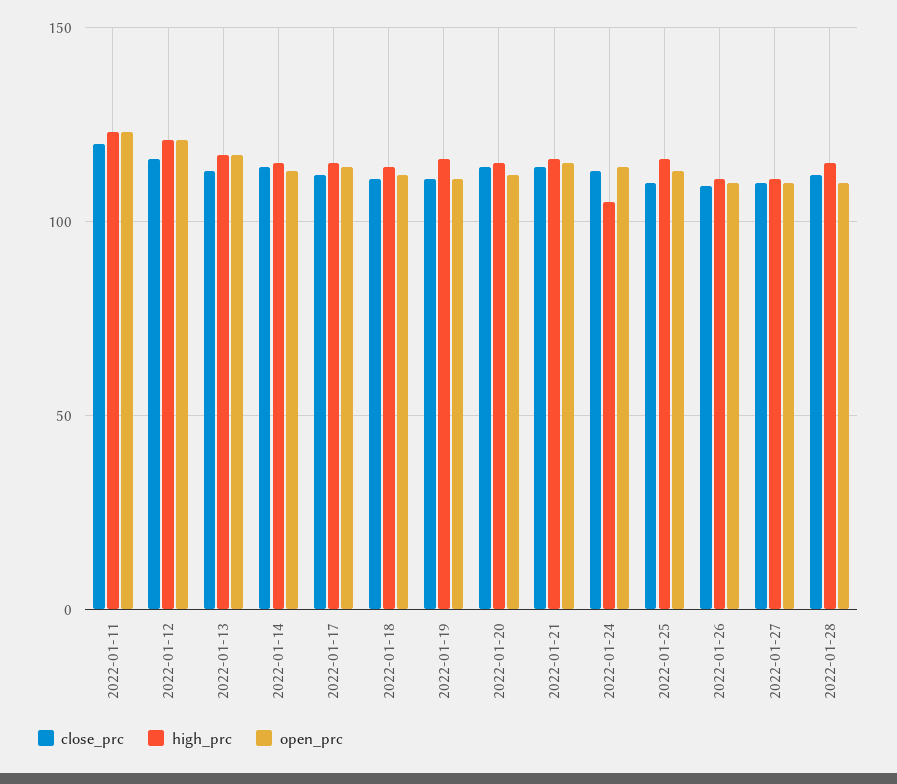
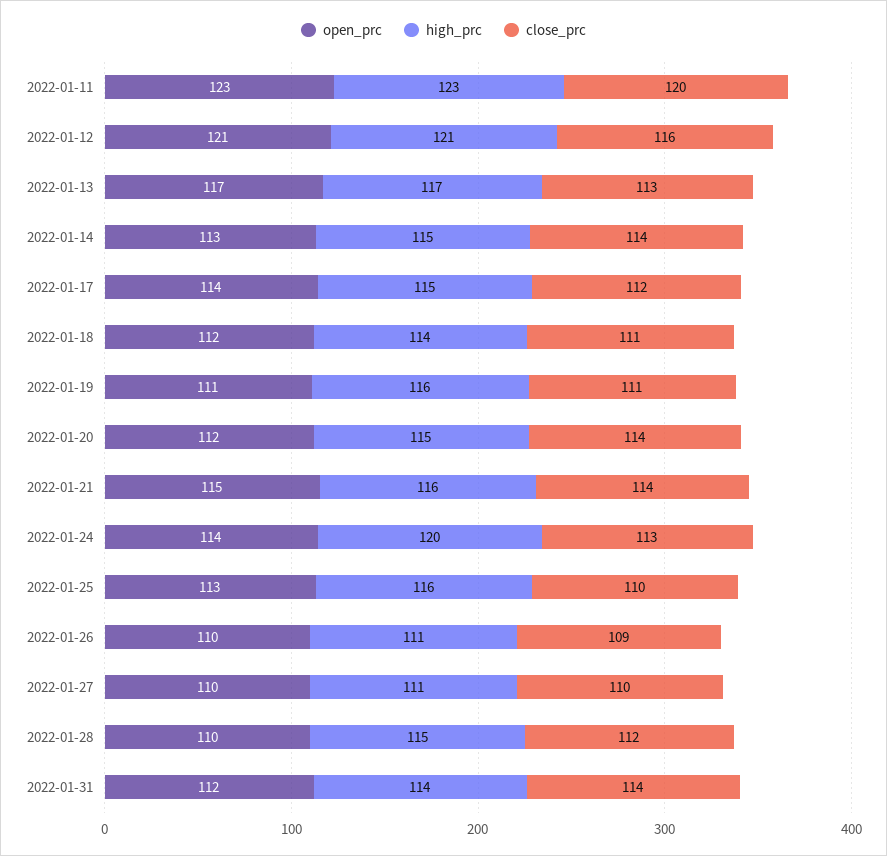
high_prc, 2022-01-24: 105 -> 120
open_prc, 2022-01-31: none -> 112
high_prc, 2022-01-31: none -> 114
close_prc, 2022-01-31: none -> 114

